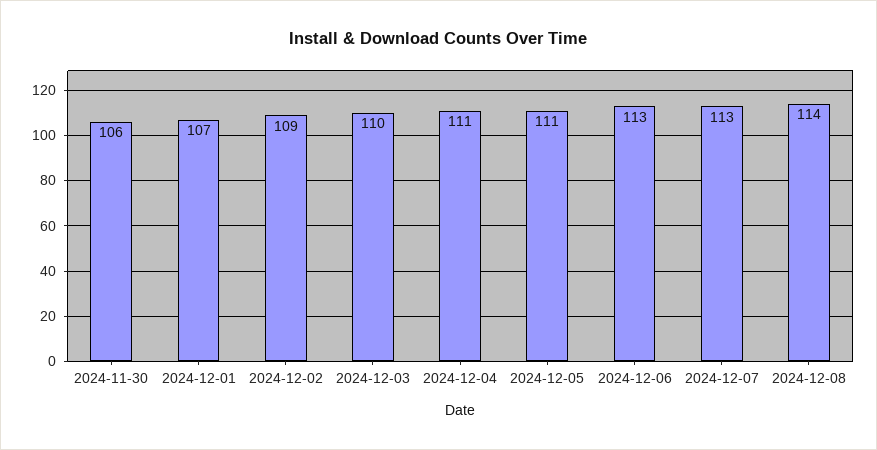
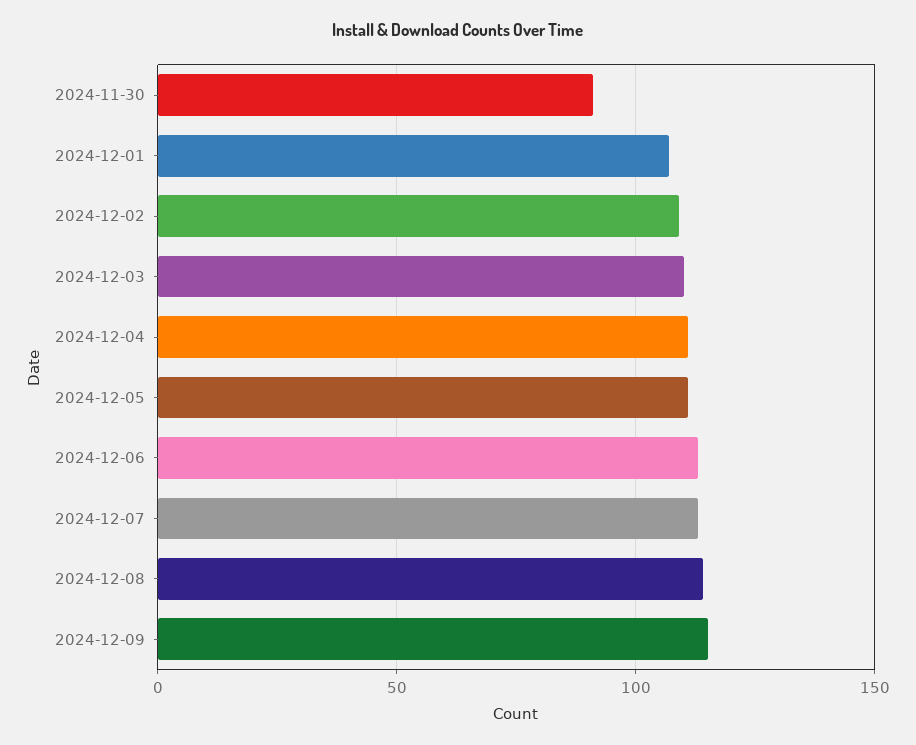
2024-11-30: 106 -> 90
2024-12-09: none -> 115

